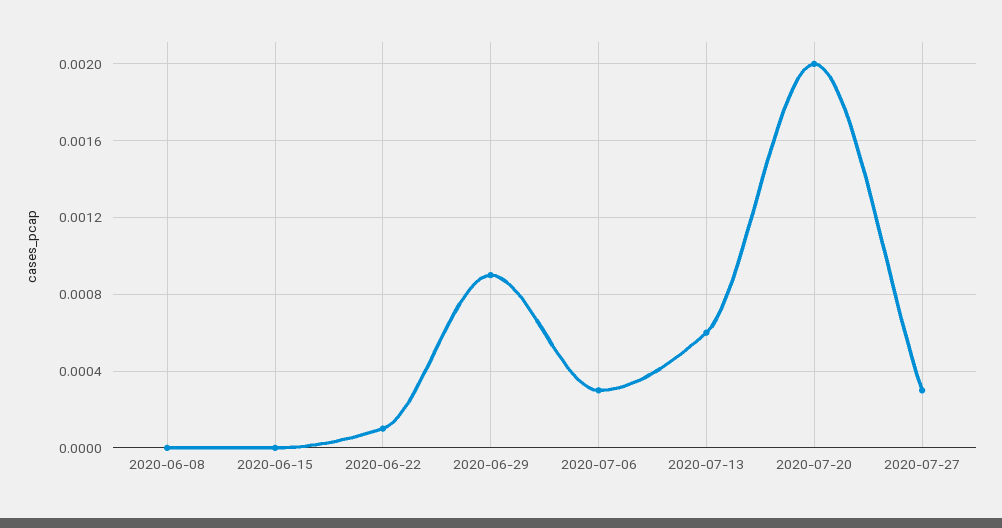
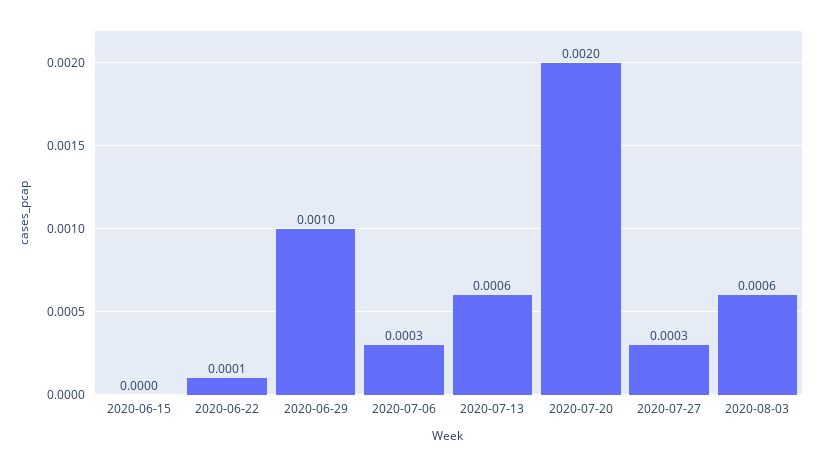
2020-06-08: 0 -> none
2020-06-29: 0.0009 -> 0.001
2020-08-03: none -> 0.0006

